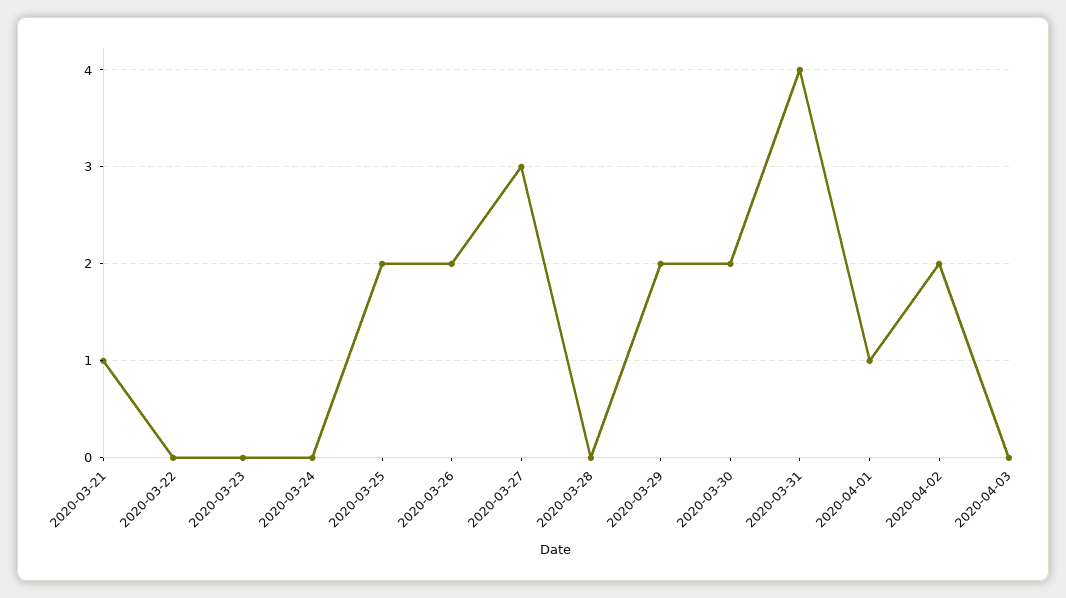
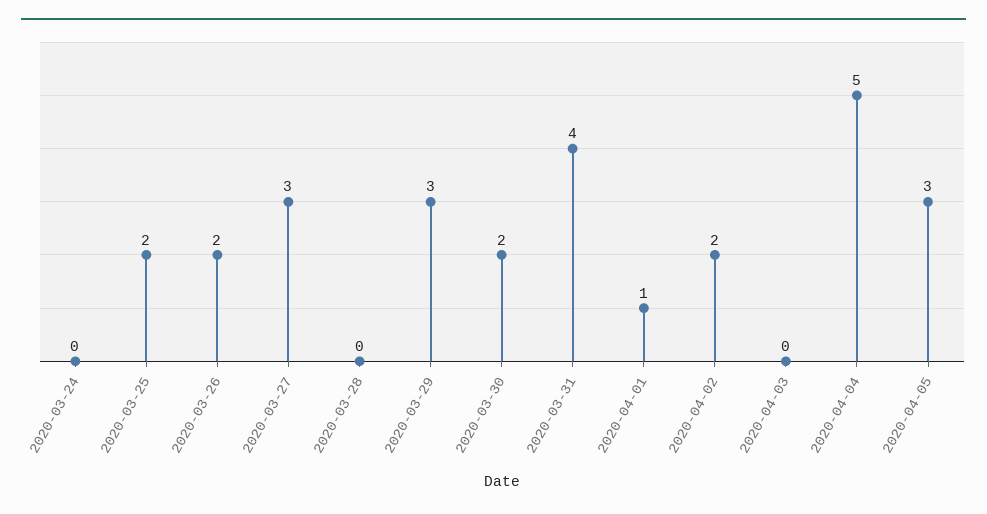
2020-03-21: 1 -> none
2020-03-22: 0 -> none
2020-03-23: 0 -> none
2020-03-29: 2 -> 3
2020-04-04: none -> 5
2020-04-05: none -> 3

